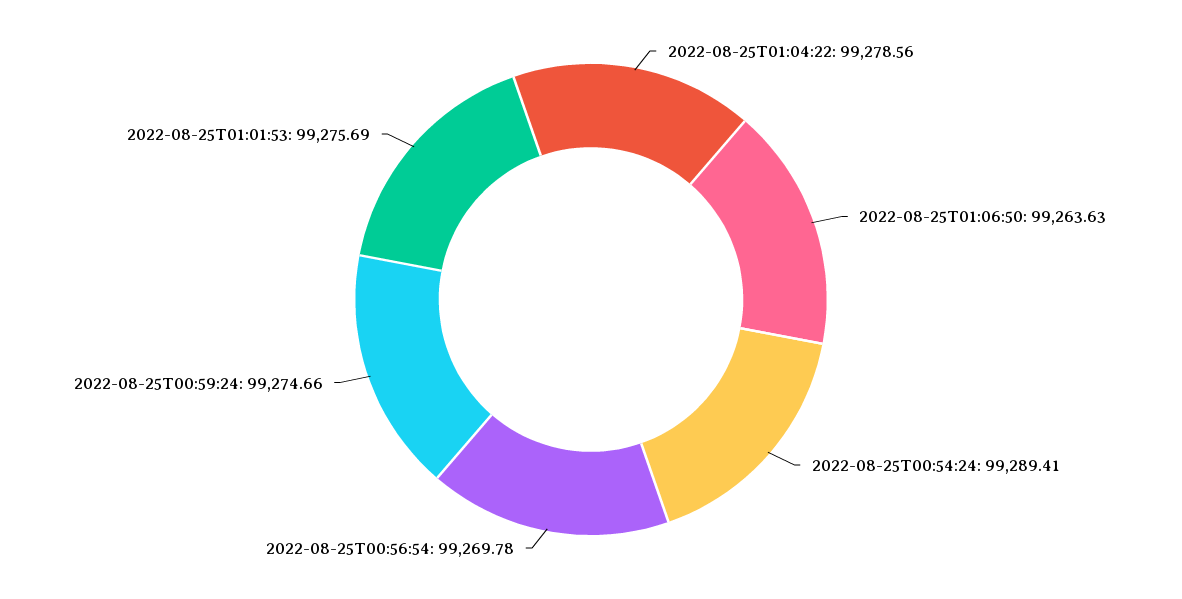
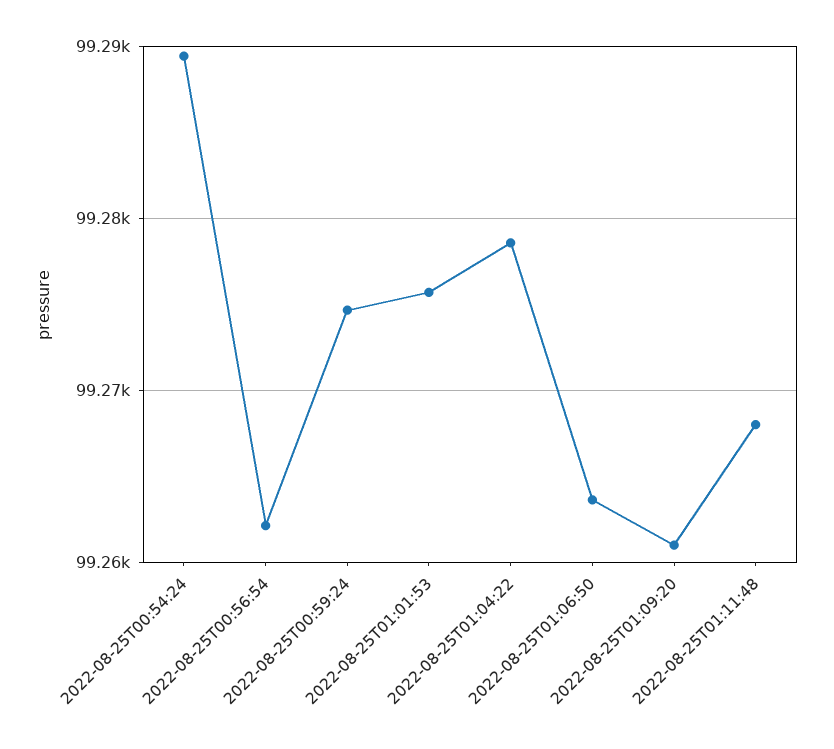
2022-08-25T00:56:54: 99269.78 -> 99262
2022-08-25T01:09:20: none -> 99261
2022-08-25T01:11:48: none -> 99268

